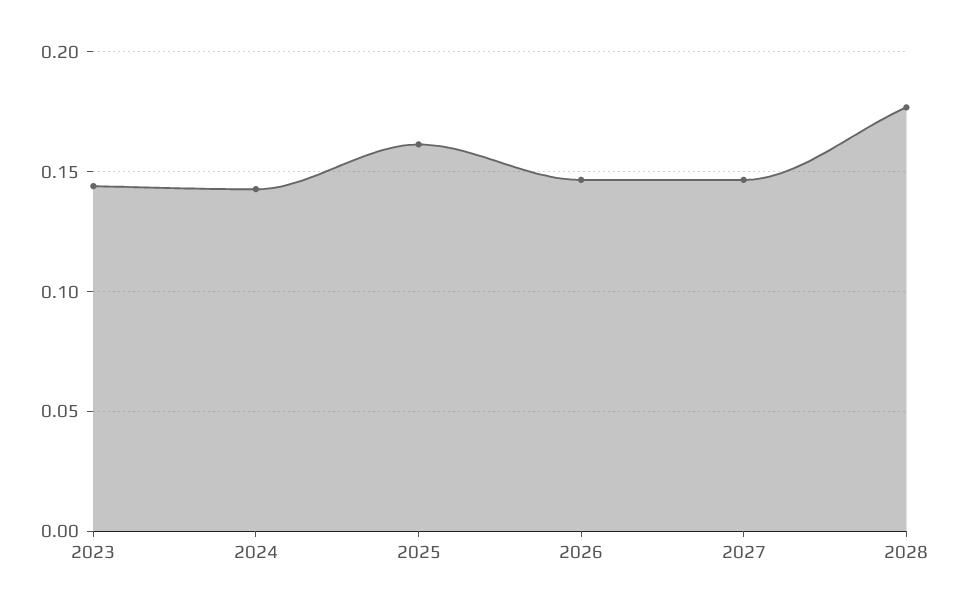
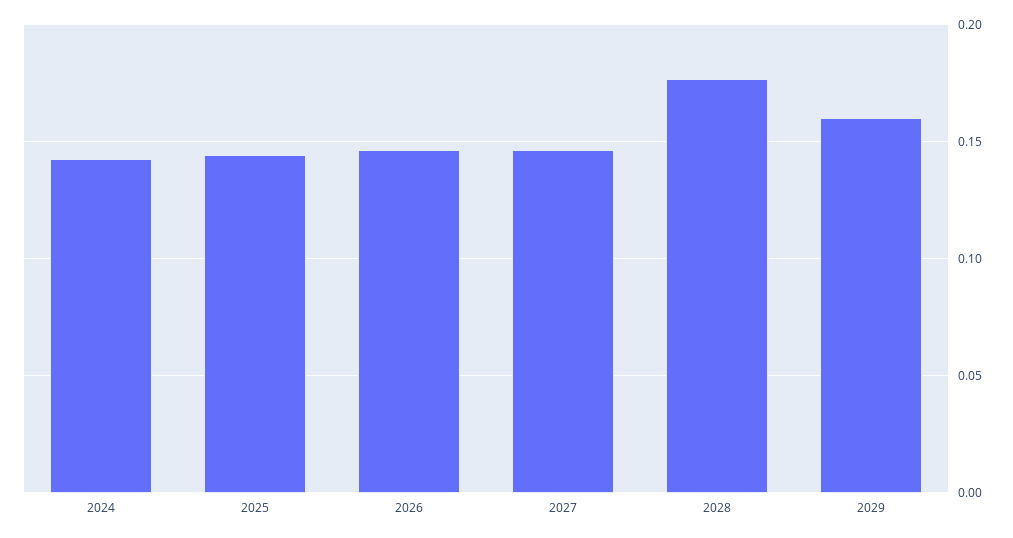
2023: 0.145 -> none
2025: 0.16 -> 0.145
2029: none -> 0.16

